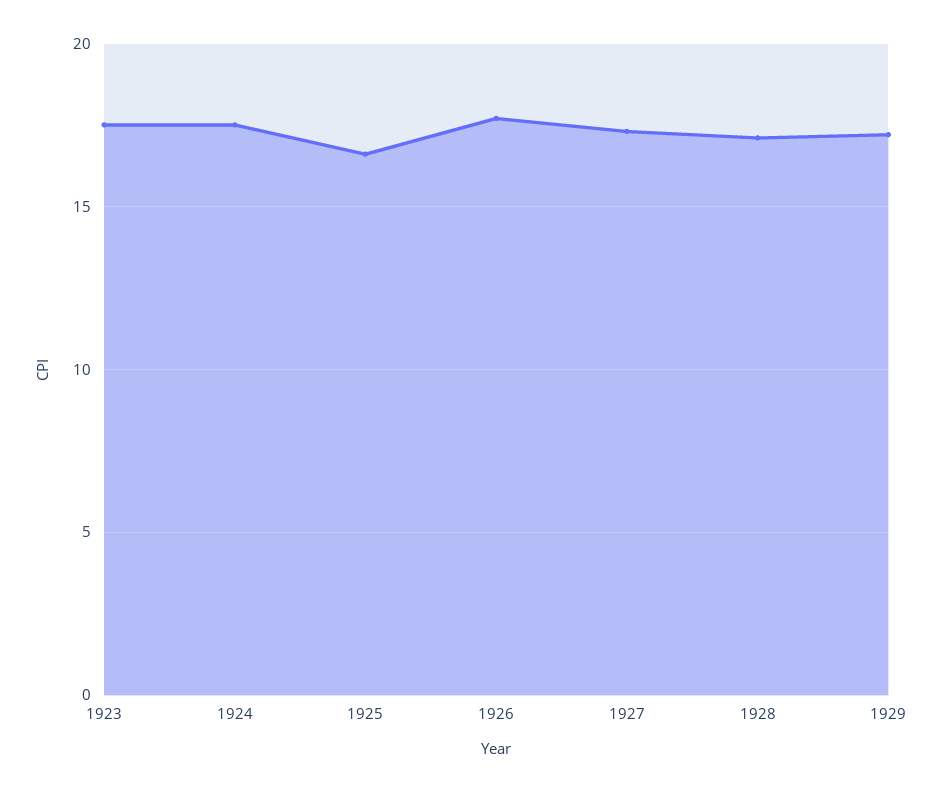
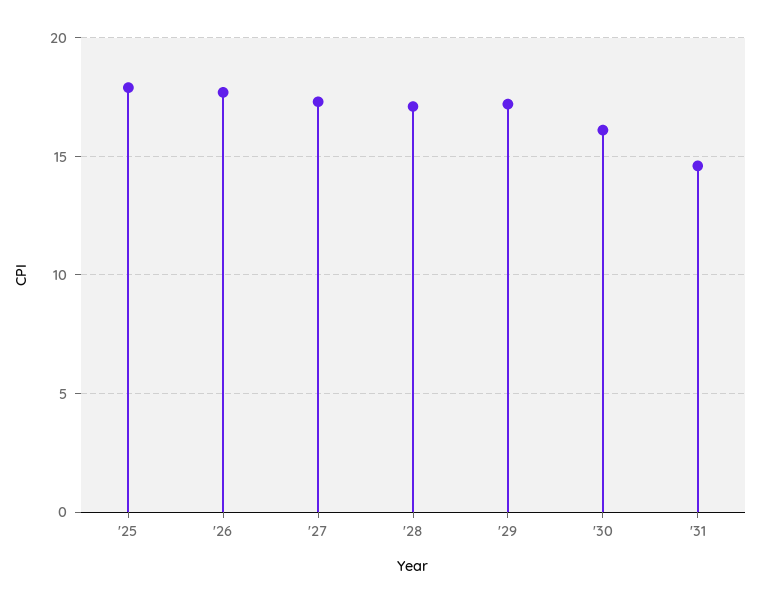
1923: 17.5 -> none
1924: 17.5 -> none
1925: 16.5 -> 18
'30: none -> 16
'31: none -> 14.5

